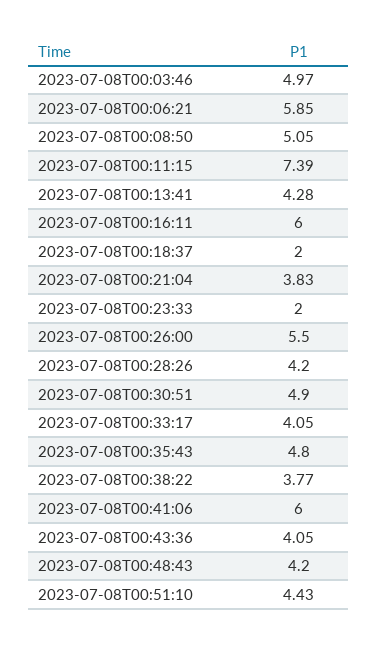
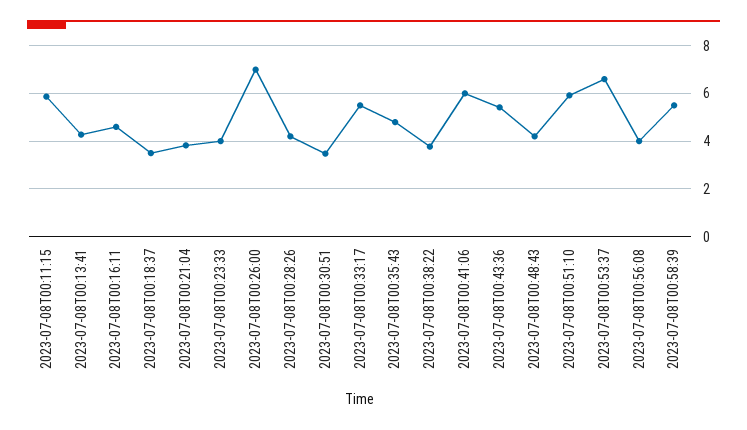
2023-07-08T00:03:46: 4.97 -> none
2023-07-08T00:06:21: 5.85 -> none
2023-07-08T00:08:50: 5.05 -> none
2023-07-08T00:11:15: 7.39 -> 6
2023-07-08T00:16:11: 6 -> 4.5
2023-07-08T00:18:37: 2 -> 3.5
2023-07-08T00:23:33: 2 -> 4
2023-07-08T00:26:00: 5.5 -> 7
2023-07-08T00:30:51: 4.9 -> 3.5
2023-07-08T00:33:17: 4.05 -> 5.5
2023-07-08T00:43:36: 4.05 -> 5.5
2023-07-08T00:51:10: 4.43 -> 6
2023-07-08T00:53:37: none -> 6.5
2023-07-08T00:56:08: none -> 4
2023-07-08T00:58:39: none -> 5.5

